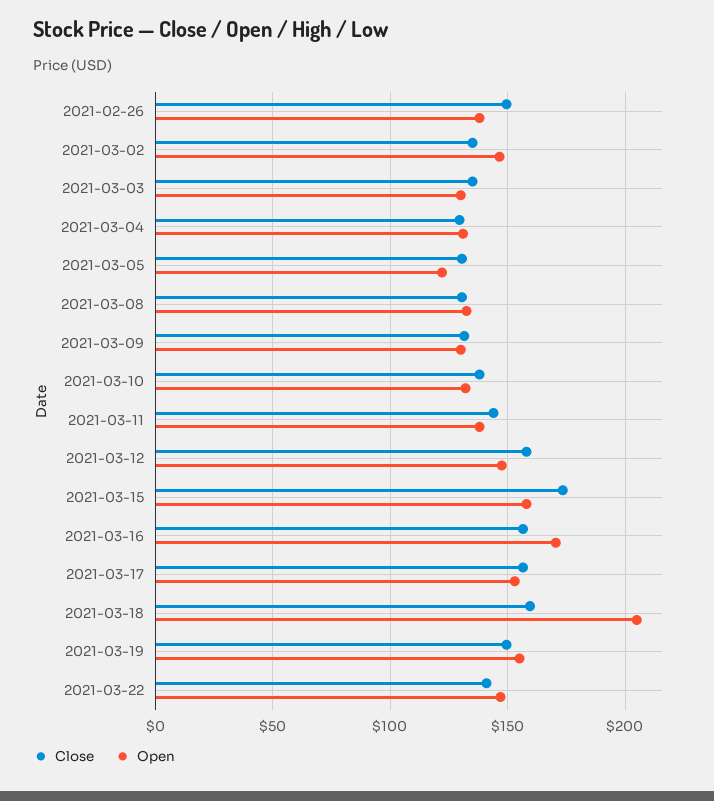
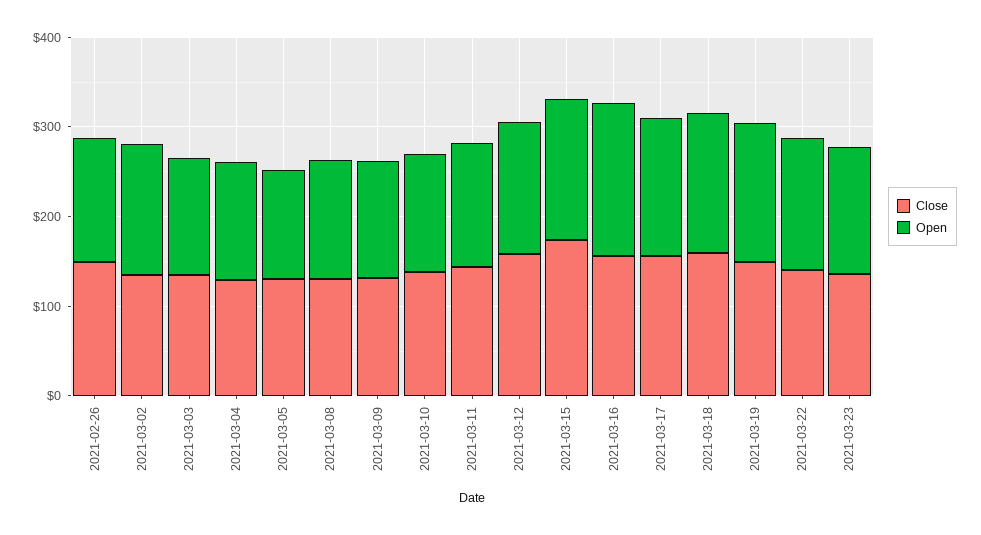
Open, 2021-03-18: 205 -> 160
Close, 2021-03-23: none -> 140
Open, 2021-03-23: none -> 140

